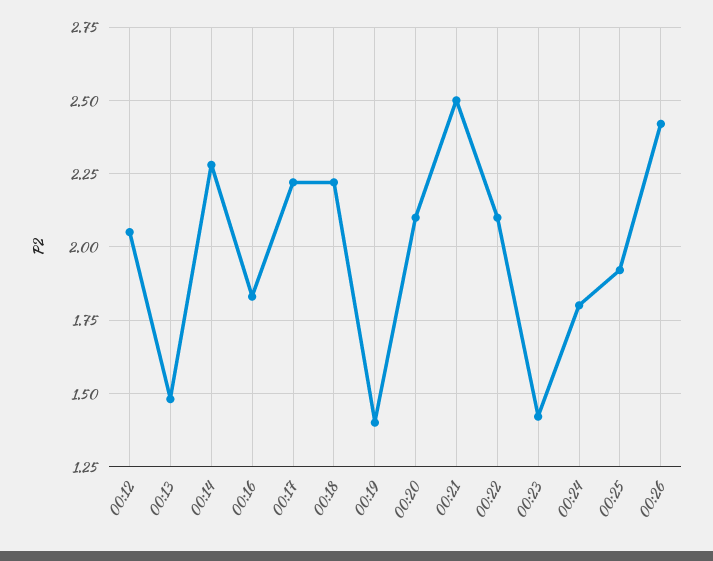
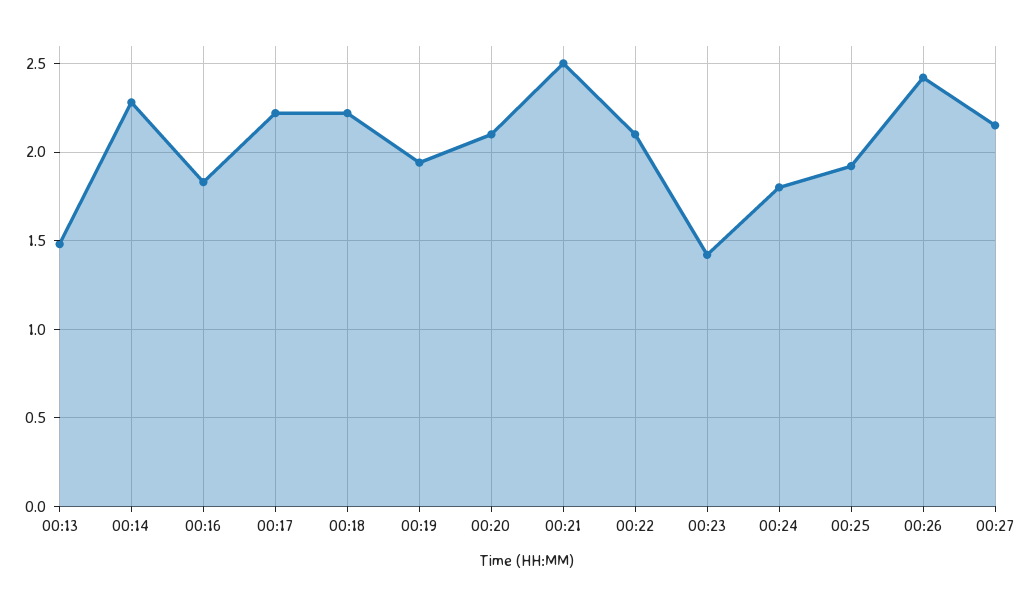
00:12: 2.05 -> none
00:19: 1.4 -> 1.95
00:27: none -> 2.15

